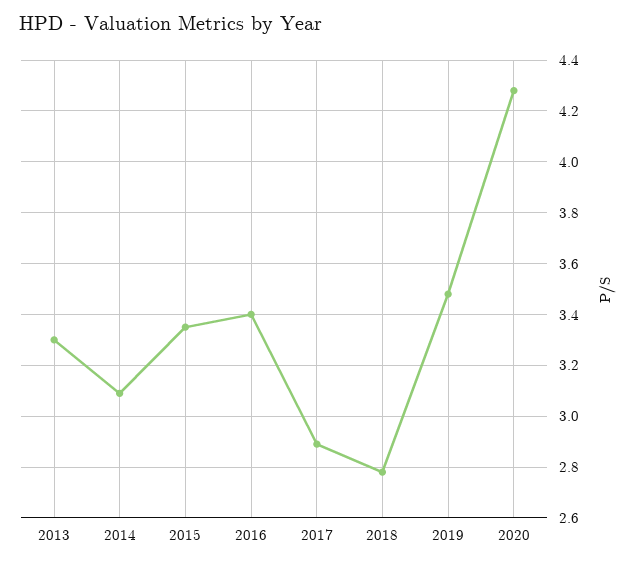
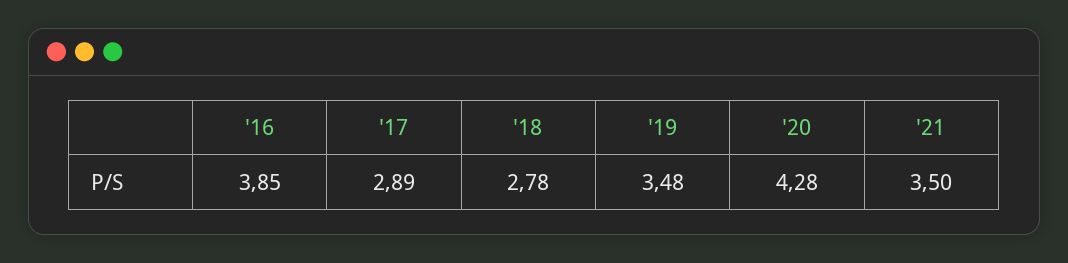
2013: 3.3 -> none
2014: 3.1 -> none
2015: 3.35 -> none
2016: 3.4 -> 3.85
'21: none -> 3.5

